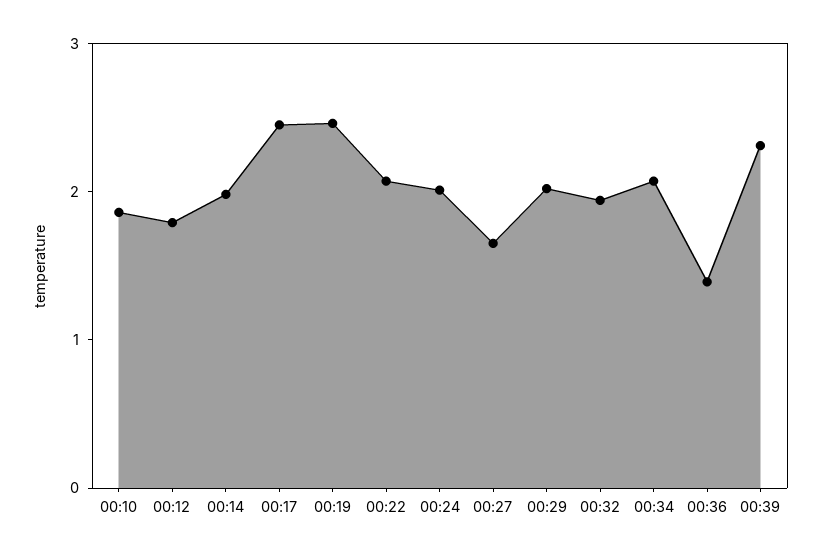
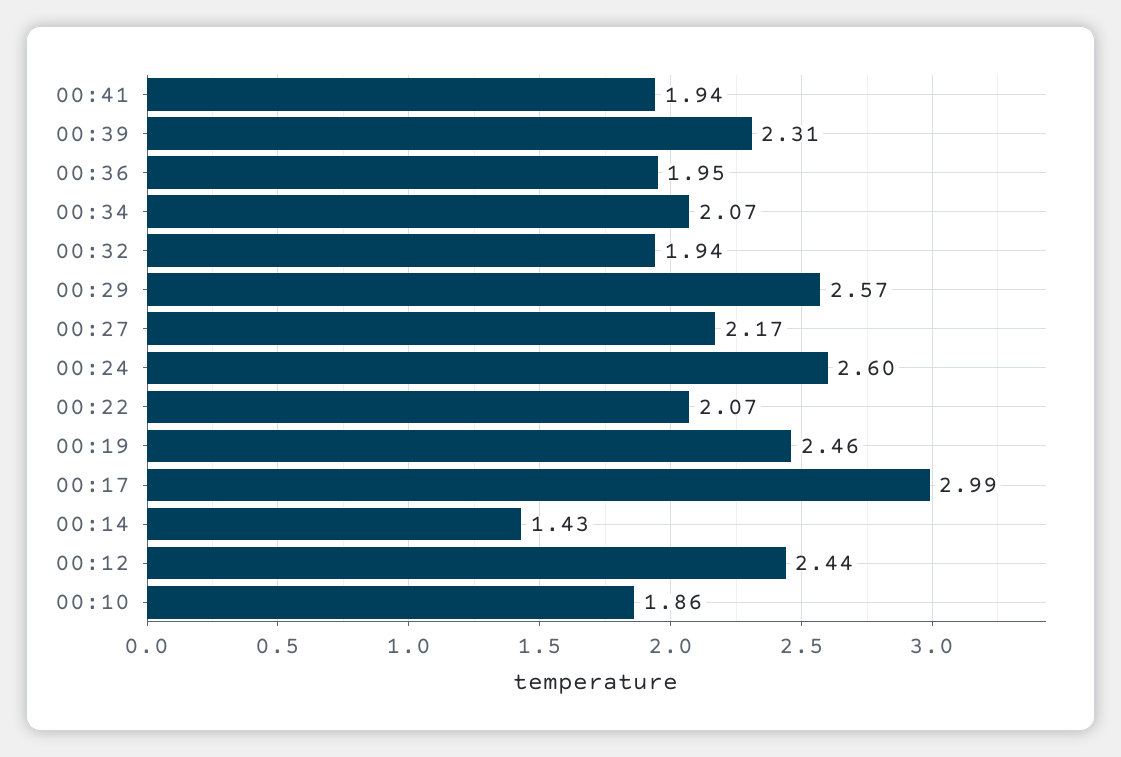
00:12: 1.8 -> 2.44
00:14: 2 -> 1.43
00:17: 2.4 -> 2.99
00:24: 2 -> 2.6
00:27: 1.6 -> 2.17
00:29: 2 -> 2.57
00:36: 1.4 -> 1.95
00:41: none -> 1.94

